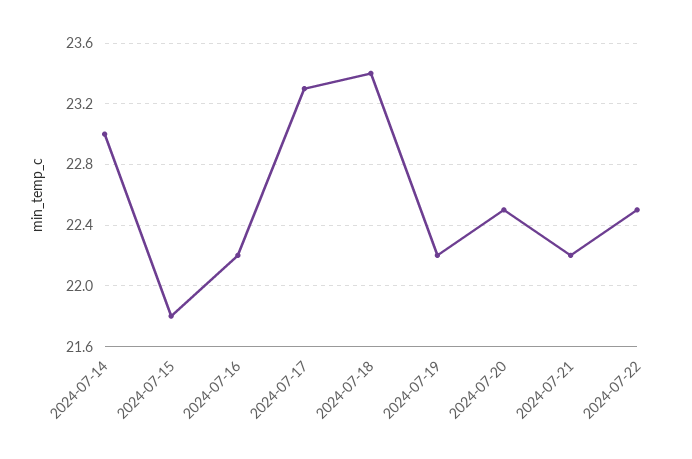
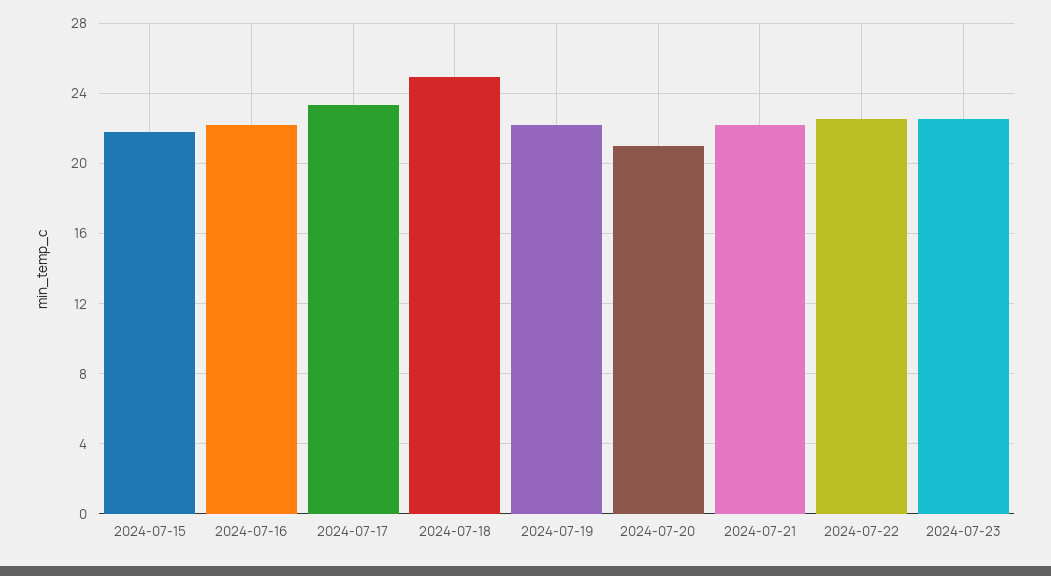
2024-07-14: 23 -> none
2024-07-18: 23.4 -> 25
2024-07-20: 22.5 -> 21
2024-07-23: none -> 22.5

